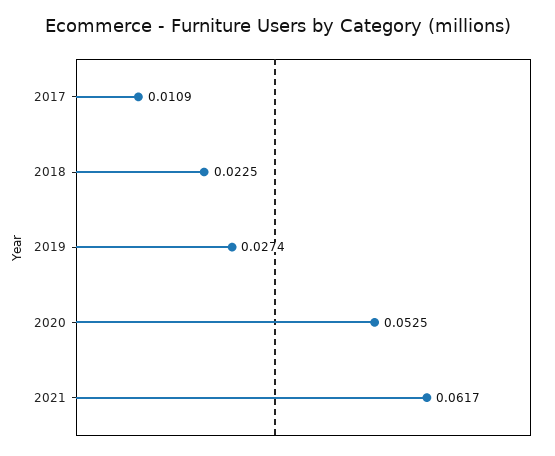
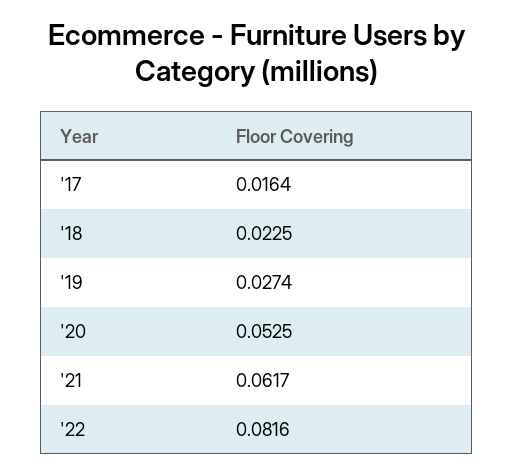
2017: 0.0109 -> 0.0164
'22: none -> 0.0816

